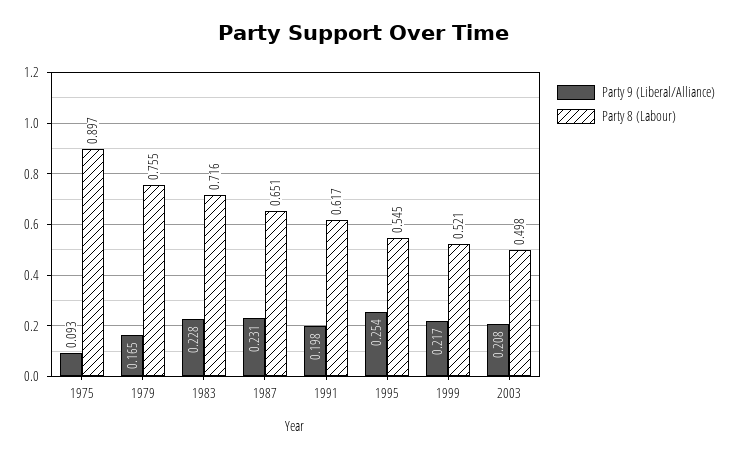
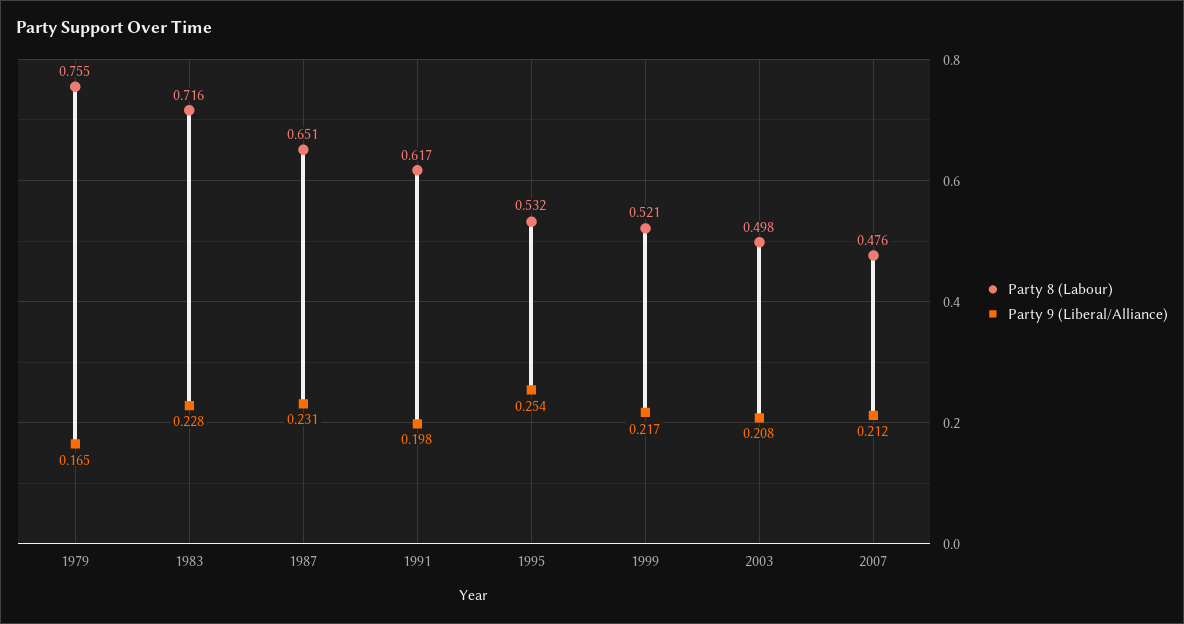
Party 9 (Liberal/Alliance), 1975: 0.093 -> none
Party 8 (Labour), 1975: 0.897 -> none
Party 8 (Labour), 1995: 0.545 -> 0.532
Party 8 (Labour), 2007: none -> 0.476
Party 9 (Liberal/Alliance), 2007: none -> 0.212

